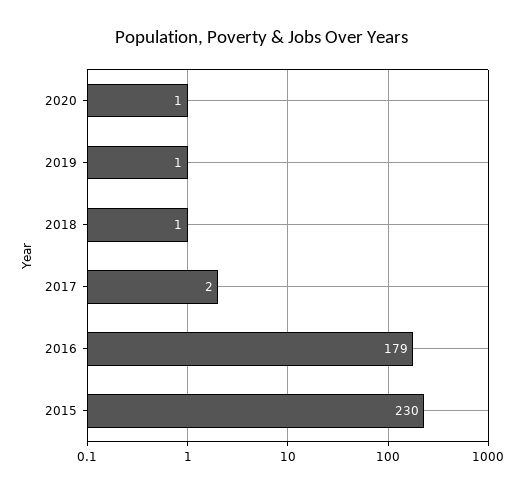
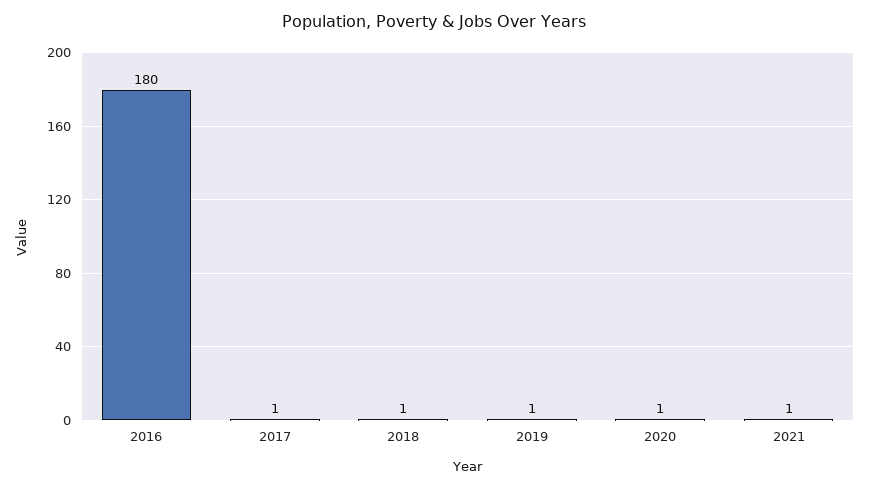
2017: 2 -> 1
2016: 179 -> 180
2015: 230 -> none
2021: none -> 1

